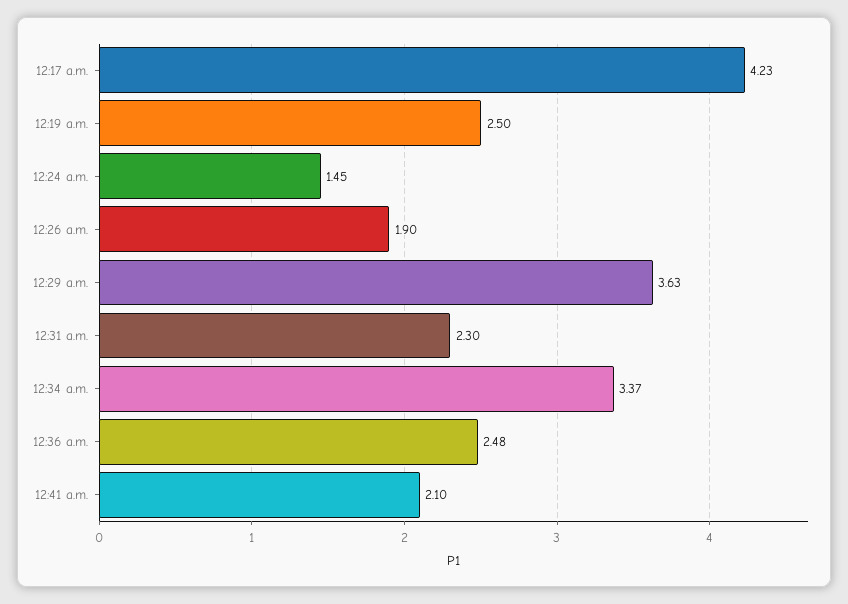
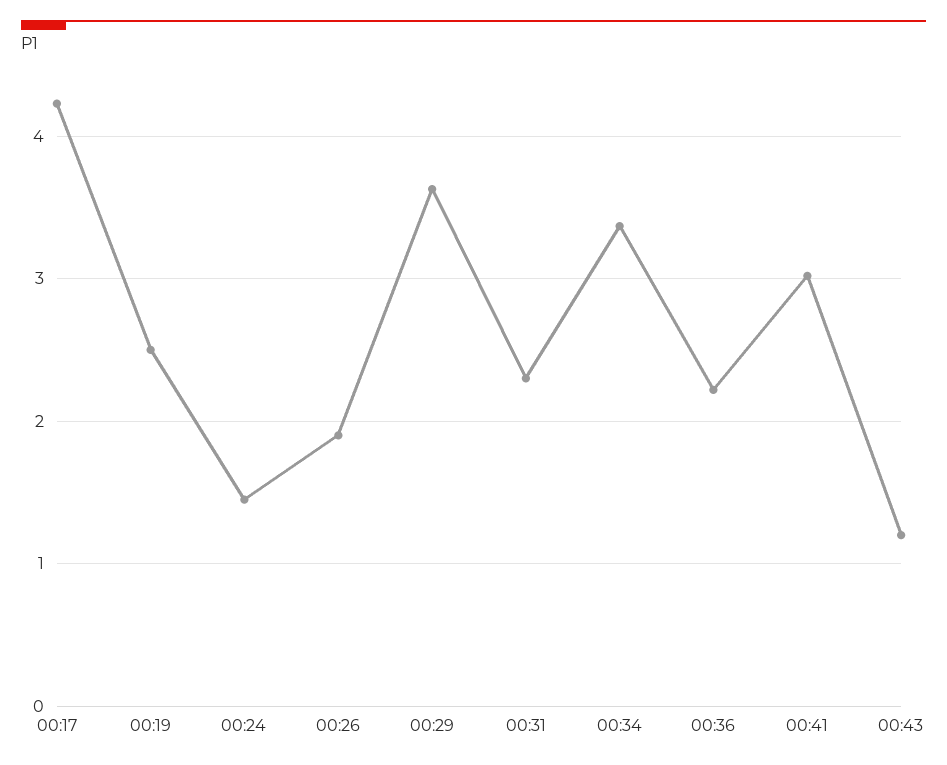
12:36 a.m.: 2.48 -> 2.2
12:41 a.m.: 2.1 -> 3
00:43: none -> 1.2

